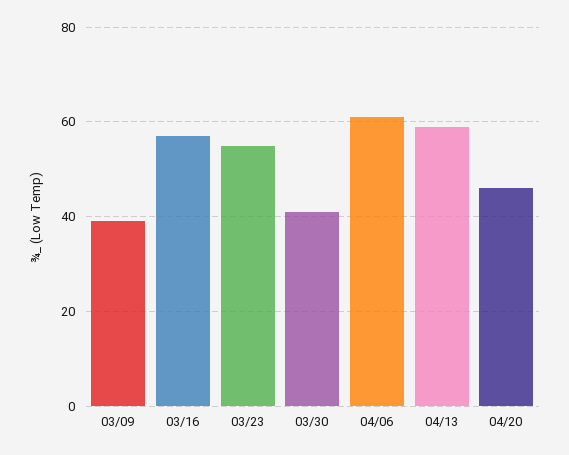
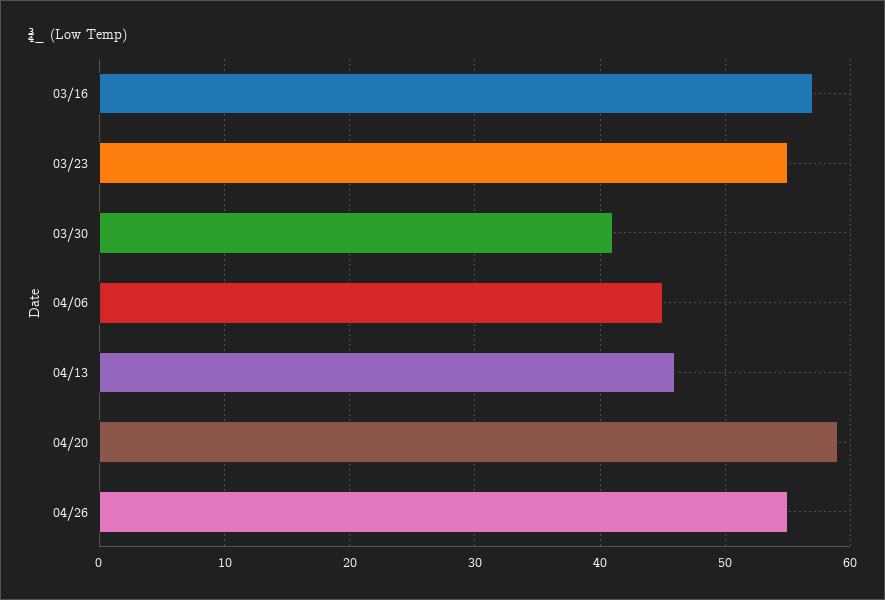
03/09: 40 -> none
04/06: 60 -> 45
04/13: 60 -> 46
04/20: 45 -> 59
04/26: none -> 55

